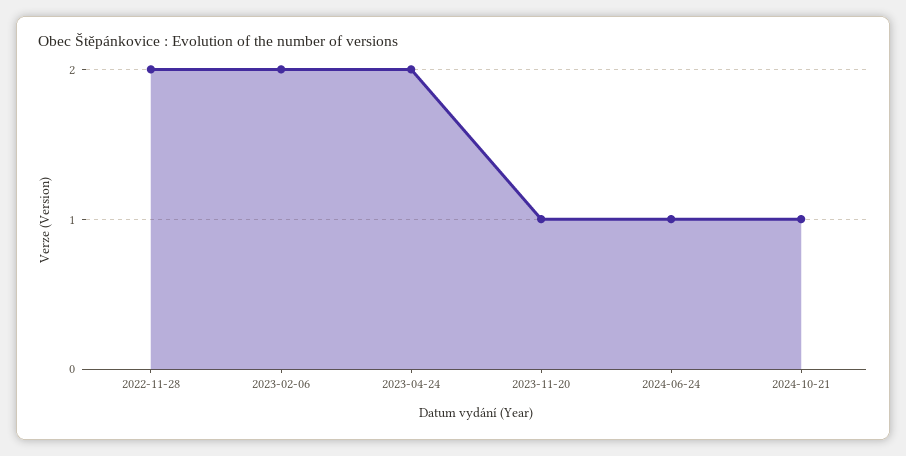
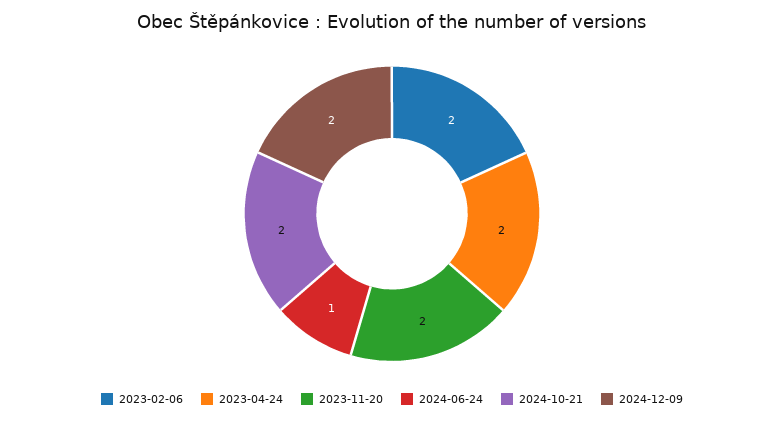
2022-11-28: 2 -> none
2023-11-20: 1 -> 2
2024-10-21: 1 -> 2
2024-12-09: none -> 2

